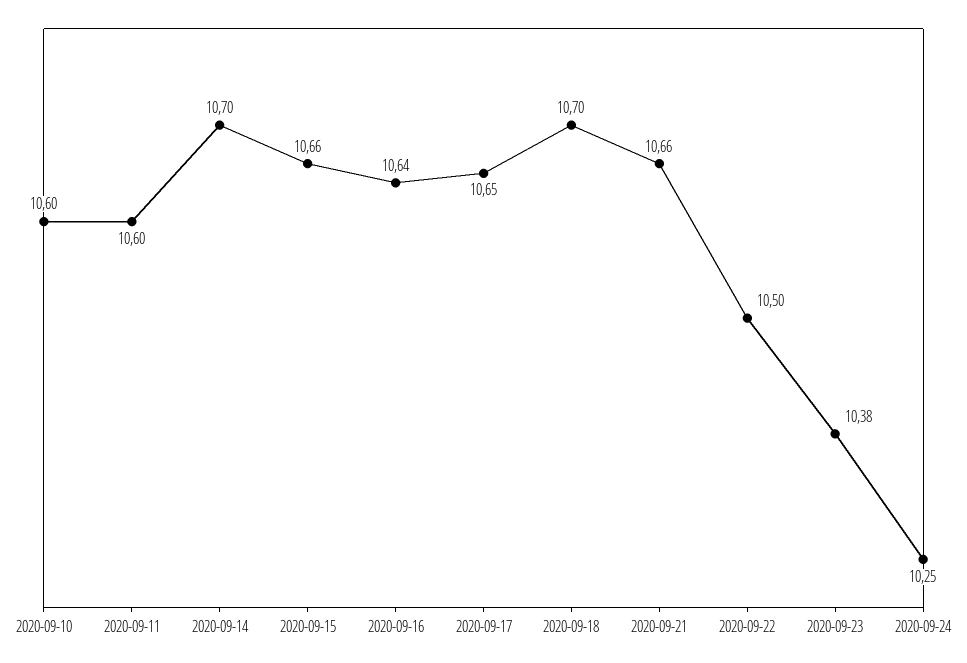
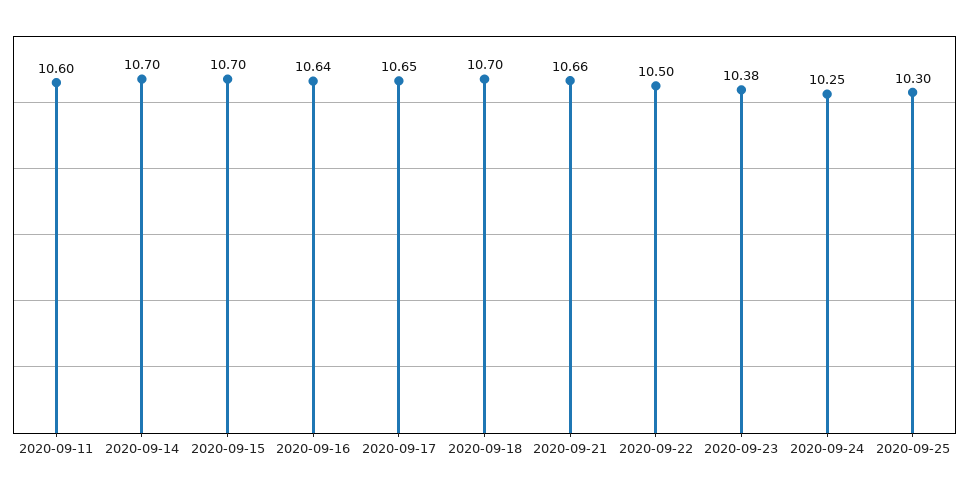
2020-09-10: 10.6 -> none
2020-09-15: 10.66 -> 10.7
2020-09-25: none -> 10.3

